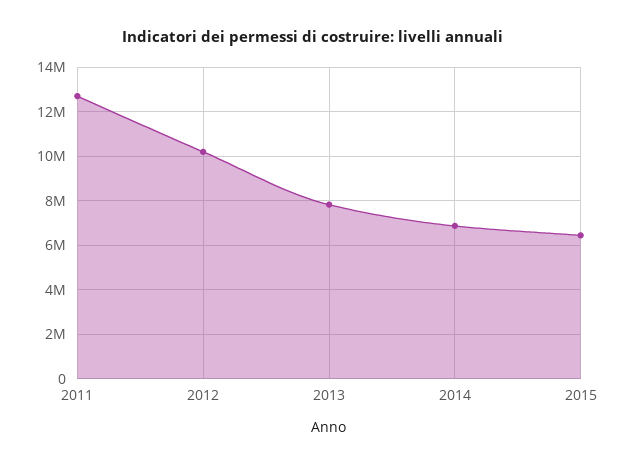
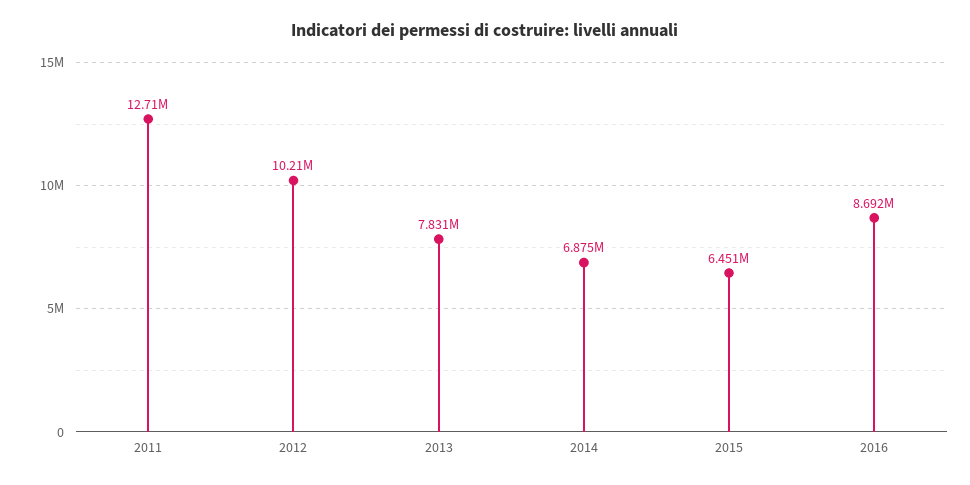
2016: none -> 8692000

